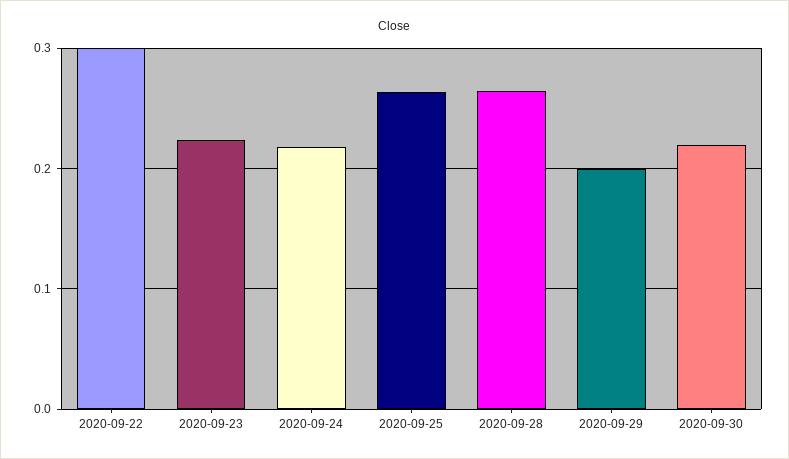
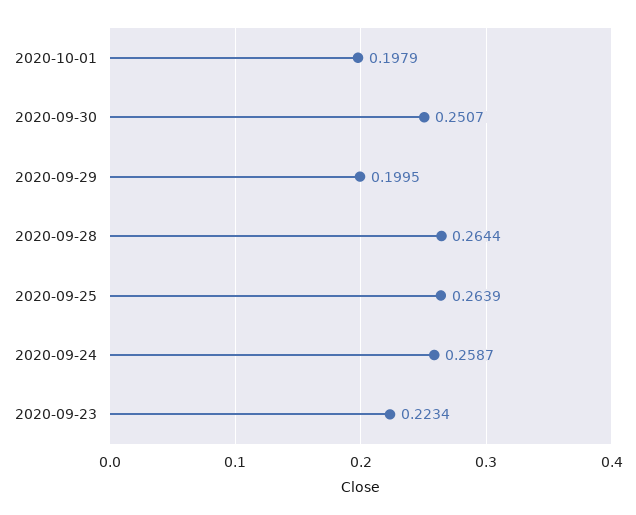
2020-09-22: 0.3 -> none
2020-09-24: 0.22 -> 0.2587
2020-09-30: 0.22 -> 0.2507
2020-10-01: none -> 0.1979

